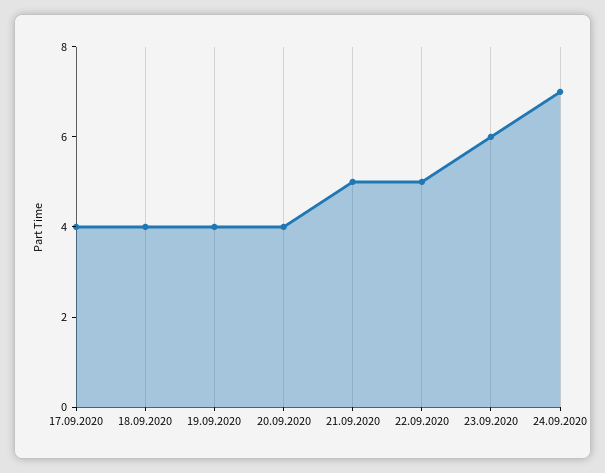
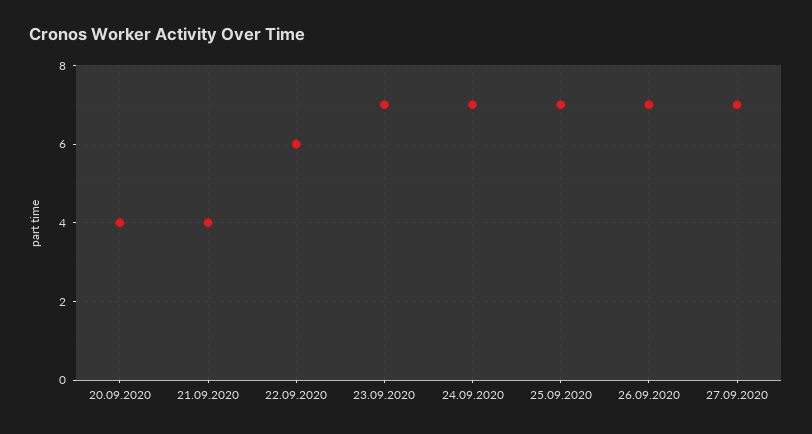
17.09.2020: 4 -> none
18.09.2020: 4 -> none
19.09.2020: 4 -> none
21.09.2020: 5 -> 4
22.09.2020: 5 -> 6
23.09.2020: 6 -> 7
25.09.2020: none -> 7
26.09.2020: none -> 7
27.09.2020: none -> 7

